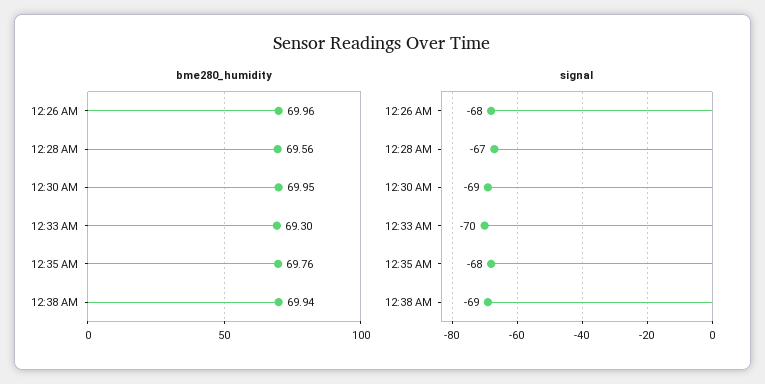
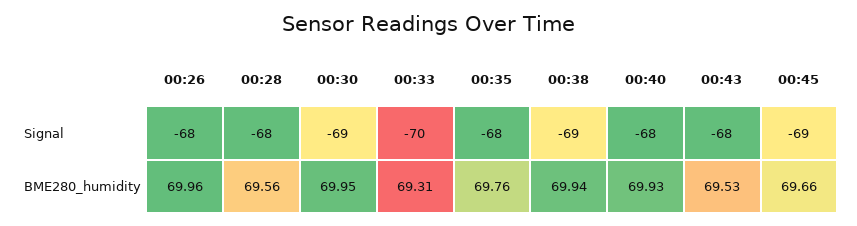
bme280_humidity, 12:33 AM: 69.3 -> 69.31
signal, 12:28 AM: -67 -> -68
signal, 00:40: none -> -68
signal, 00:43: none -> -68
signal, 00:45: none -> -69
bme280_humidity, 00:40: none -> 69.93
bme280_humidity, 00:43: none -> 69.53
bme280_humidity, 00:45: none -> 69.66

